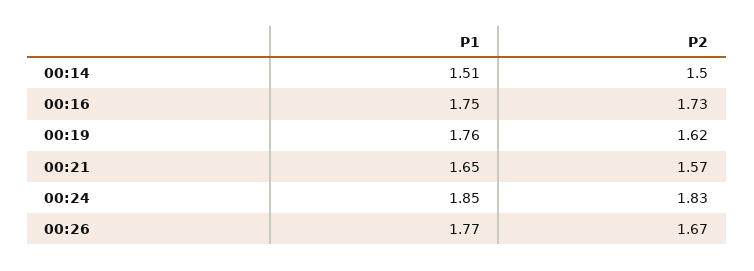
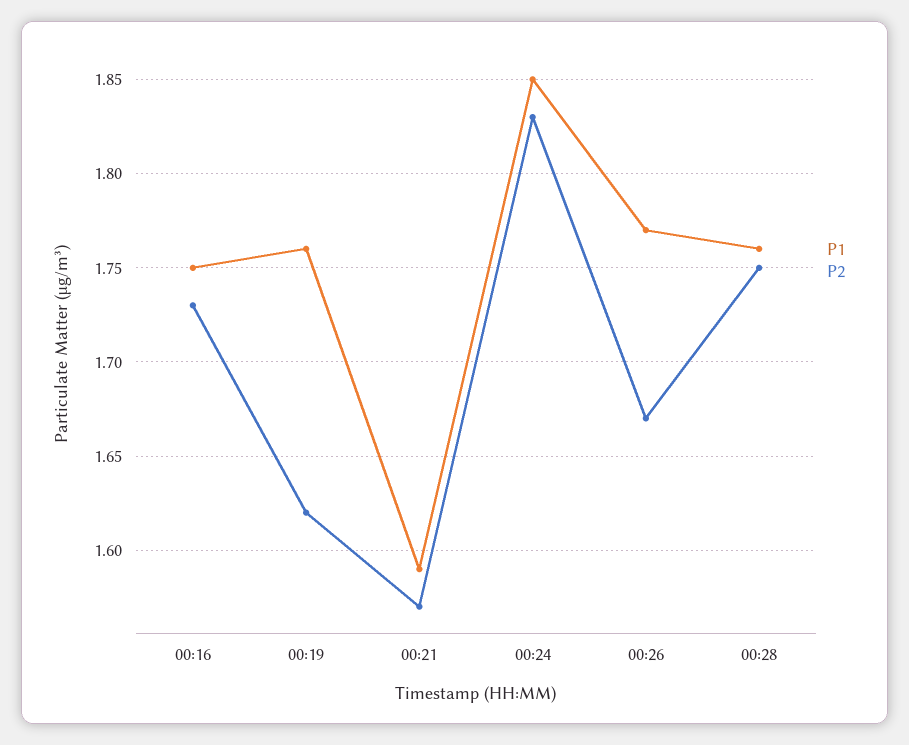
P1, 00:14: 1.51 -> none
P2, 00:14: 1.5 -> none
P1, 00:21: 1.65 -> 1.59
P1, 00:28: none -> 1.76
P2, 00:28: none -> 1.75

